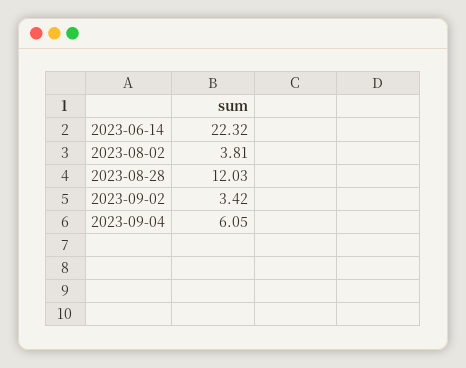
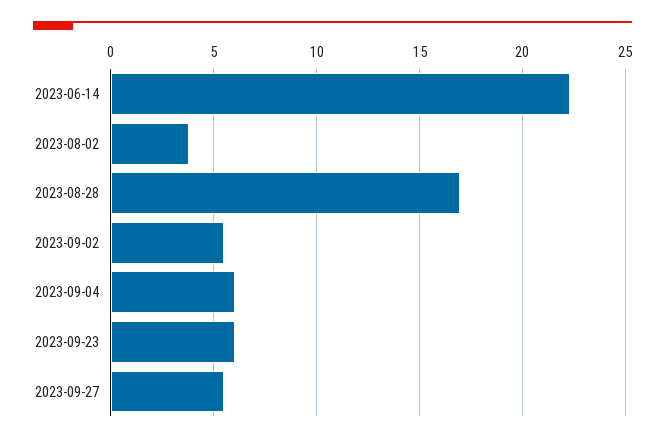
2023-08-28: 12.03 -> 17
2023-09-02: 3.42 -> 5.5
2023-09-23: none -> 6
2023-09-27: none -> 5.5

